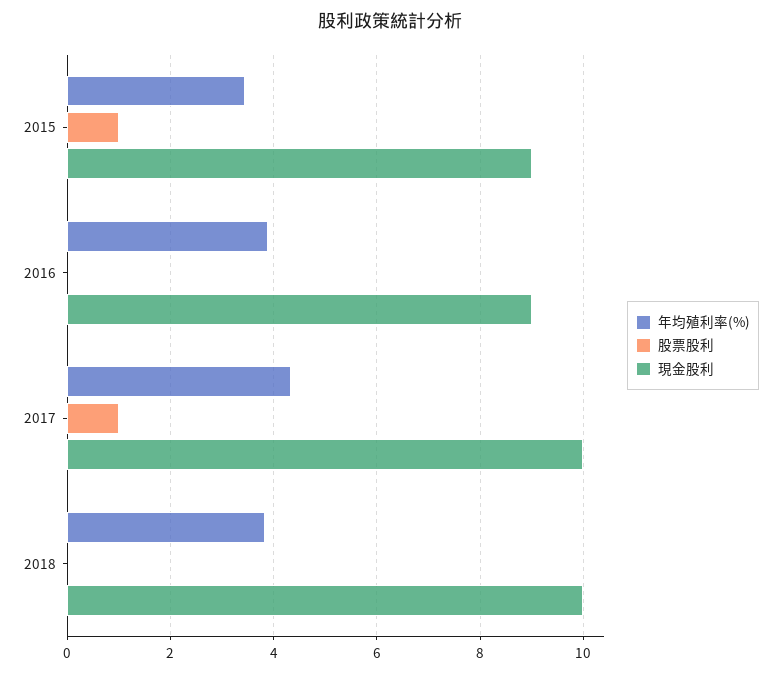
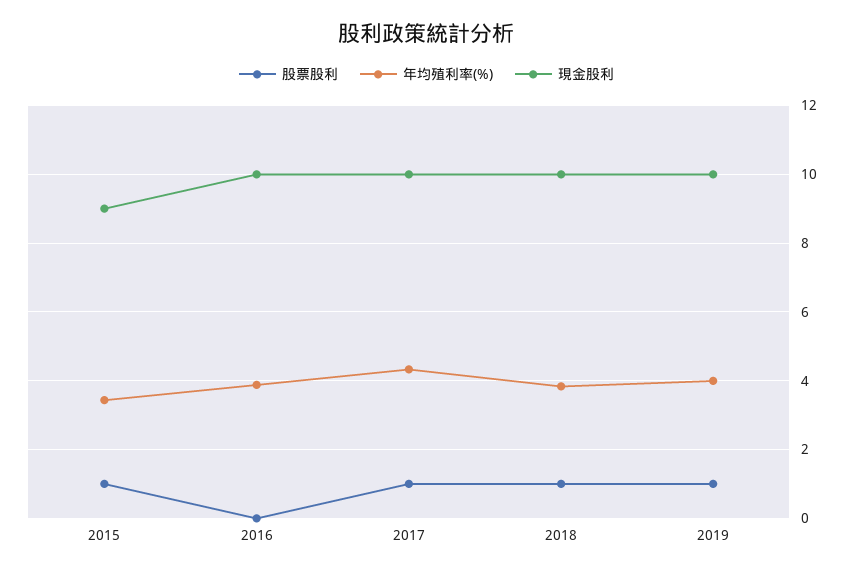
現金股利, 2016: 9 -> 10
股票股利, 2018: 0 -> 1
股票股利, 2019: none -> 1
年均殖利率(%), 2019: none -> 4
現金股利, 2019: none -> 10

